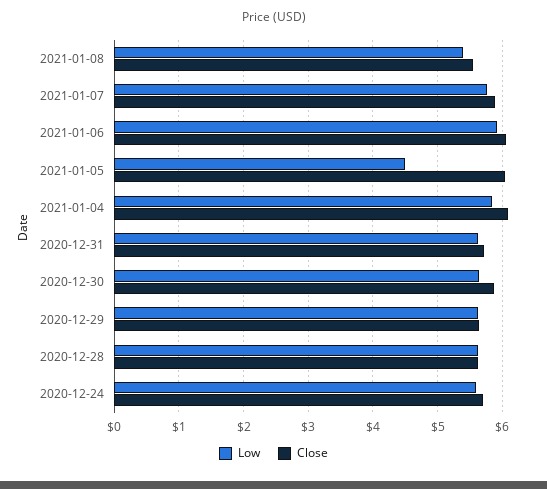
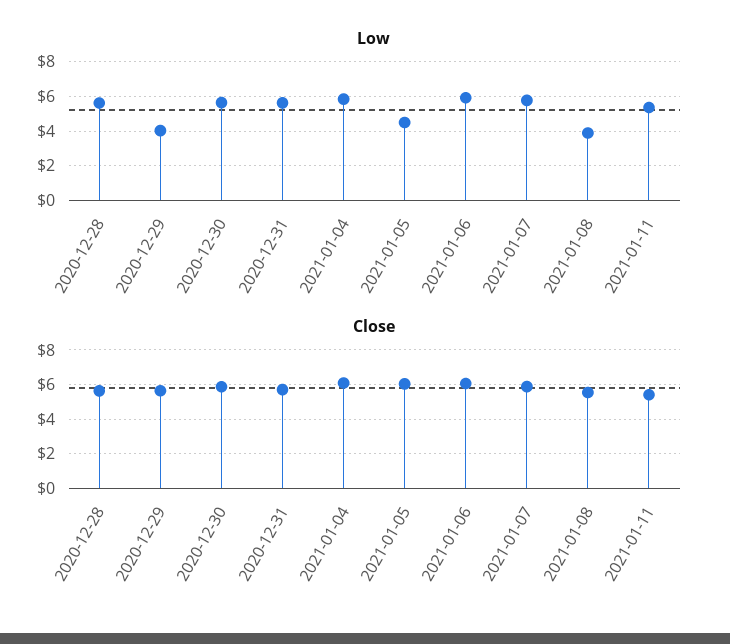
Low, 2021-01-08: 5.4 -> 4
Low, 2020-12-29: 5.6 -> 4
Low, 2020-12-24: 5.6 -> none
Close, 2020-12-24: 5.7 -> none
Low, 2021-01-11: none -> 5.5
Close, 2021-01-11: none -> 5.5

